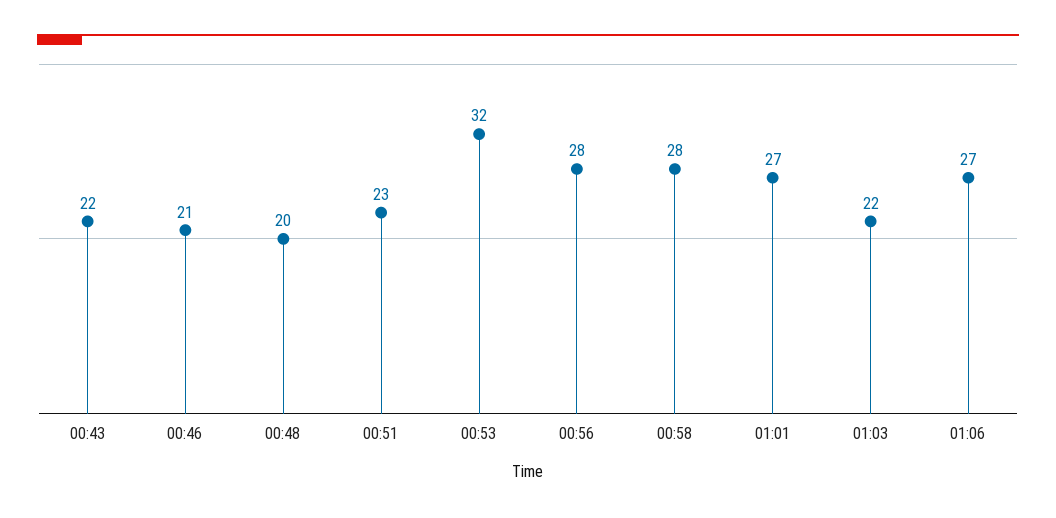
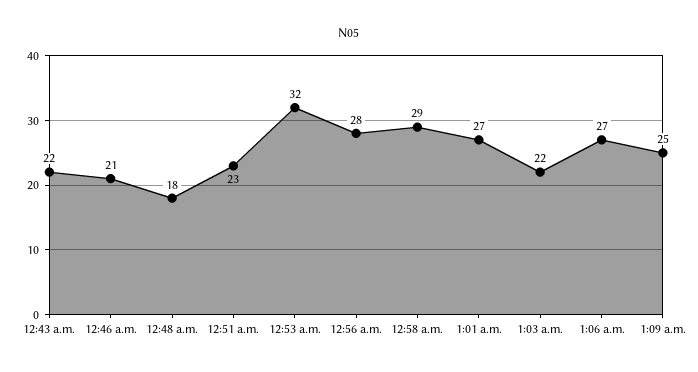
00:48: 20 -> 18
00:58: 28 -> 29
1:09 a.m.: none -> 25

